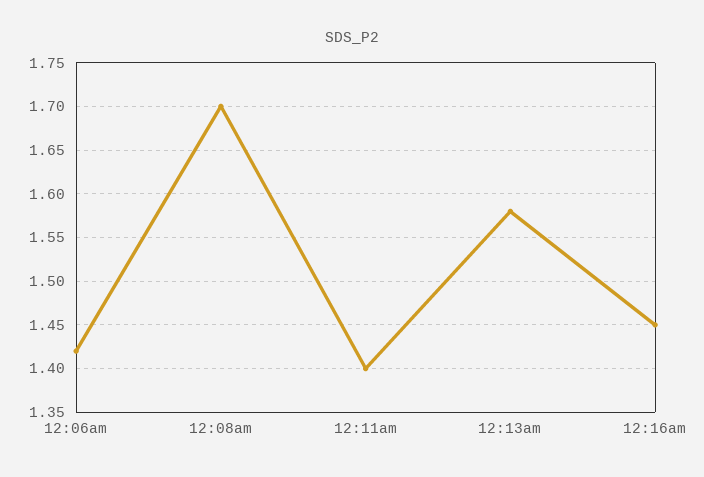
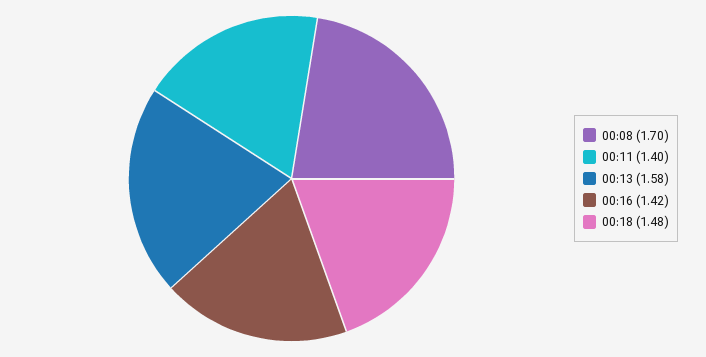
12:06am: 1.42 -> none
12:16am: 1.45 -> 1.42
00:18: none -> 1.48

